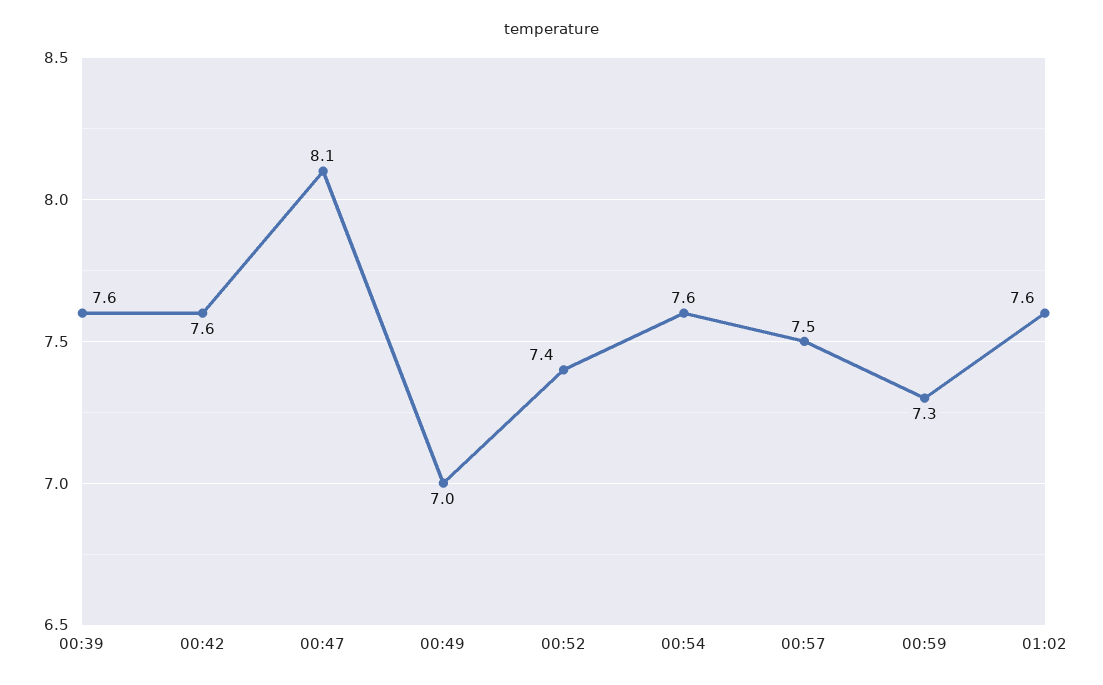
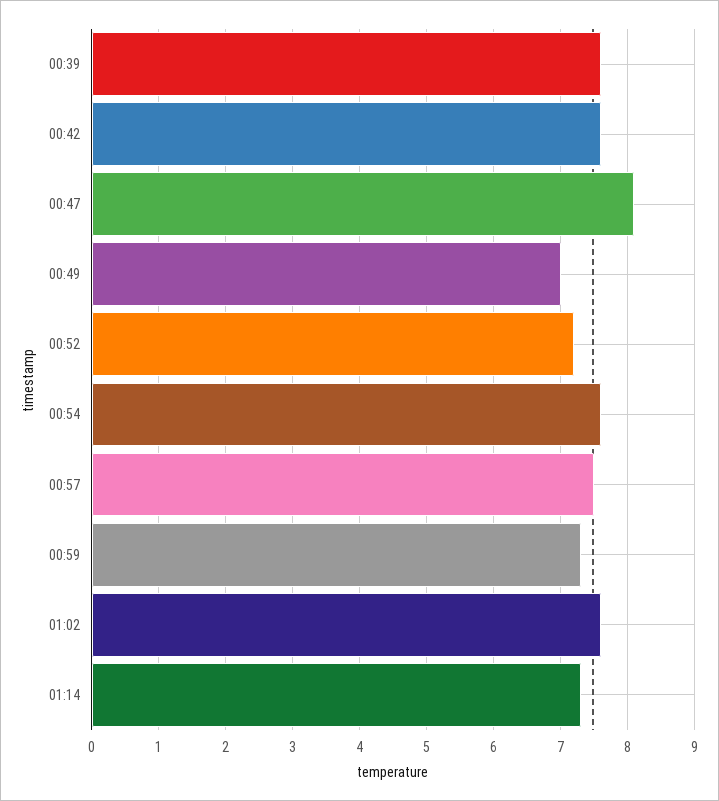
00:52: 7.4 -> 7.2
01:14: none -> 7.3

